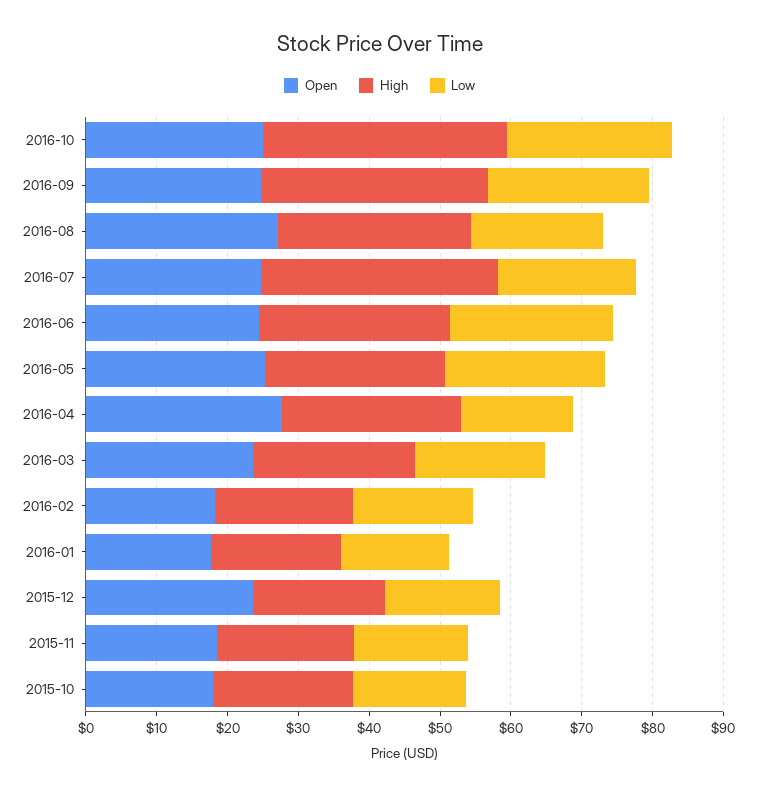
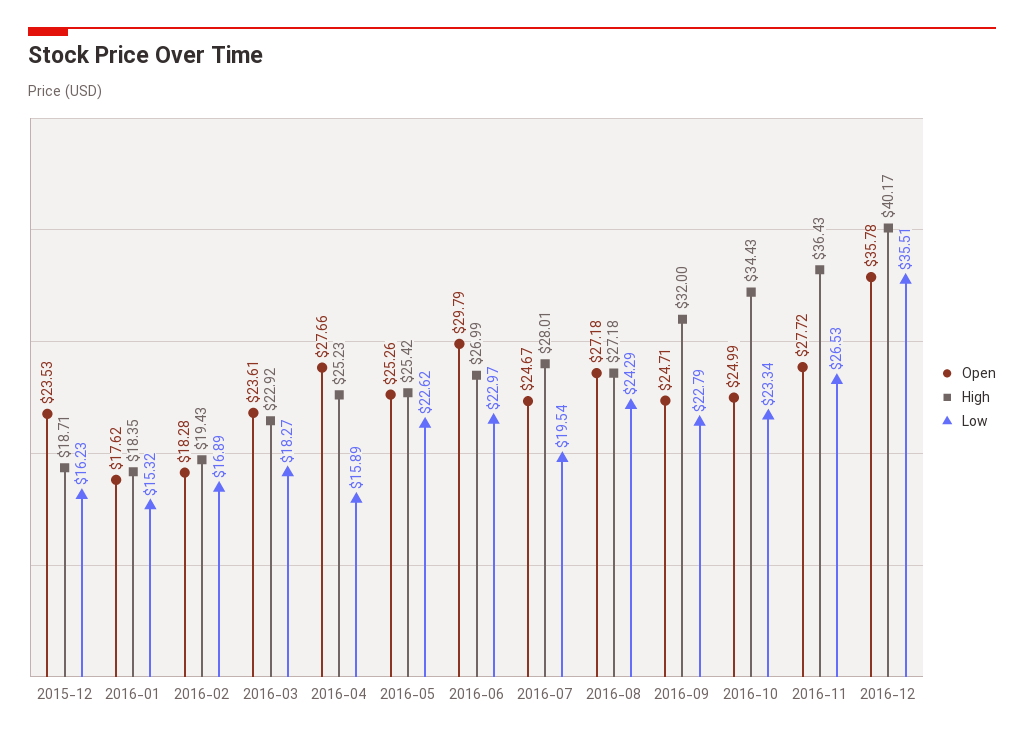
Low, 2016-08: 18 -> 24.29
High, 2016-07: 34 -> 28.01
Open, 2016-06: 24 -> 29.79
Open, 2015-11: 18 -> none
High, 2015-11: 20 -> none
Low, 2015-11: 16 -> none
Open, 2015-10: 18 -> none
High, 2015-10: 20 -> none
Low, 2015-10: 16 -> none
Open, 2016-11: none -> 27.72
High, 2016-11: none -> 36.43
Low, 2016-11: none -> 26.53
Open, 2016-12: none -> 35.78
High, 2016-12: none -> 40.17
Low, 2016-12: none -> 35.51

